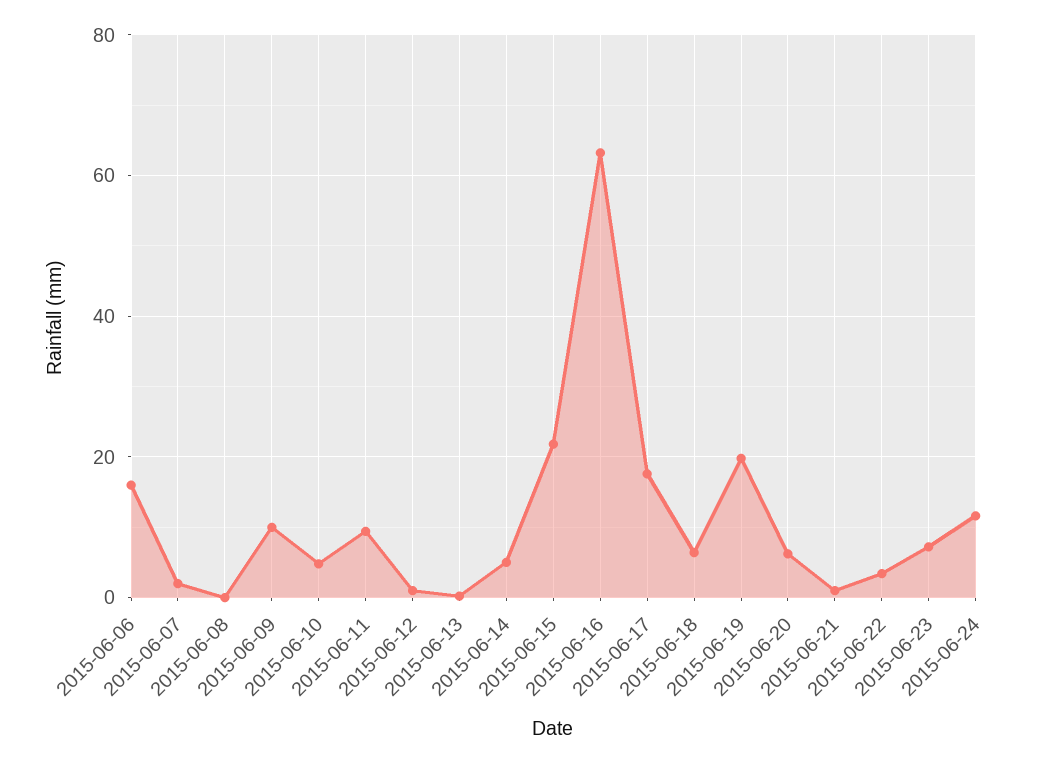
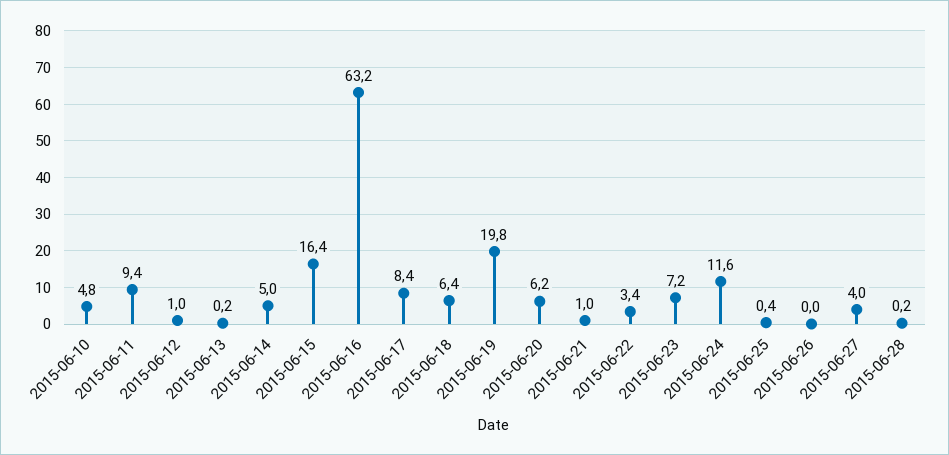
2015-06-06: 16 -> none
2015-06-07: 2 -> none
2015-06-08: 0 -> none
2015-06-09: 10 -> none
2015-06-15: 22 -> 16.4
2015-06-17: 18 -> 8.4
2015-06-25: none -> 0.4
2015-06-26: none -> 0
2015-06-27: none -> 4
2015-06-28: none -> 0.2

